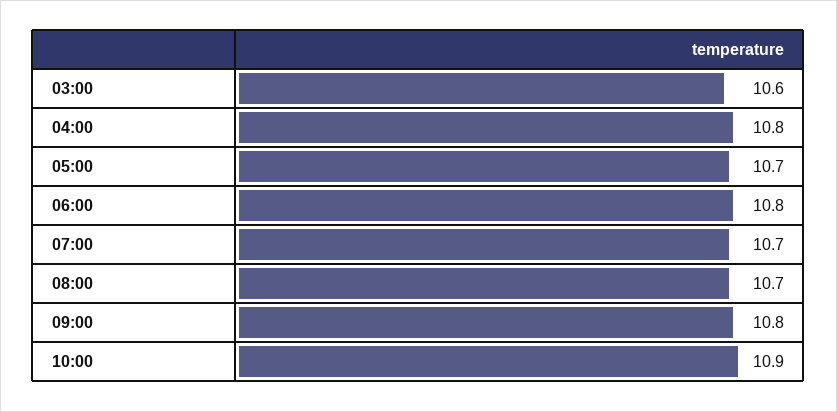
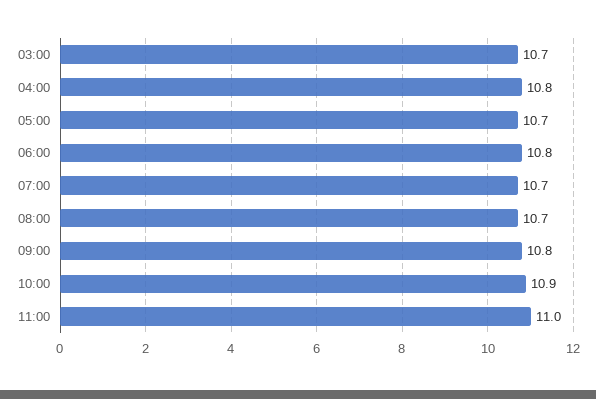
03:00: 10.6 -> 10.7
11:00: none -> 11

